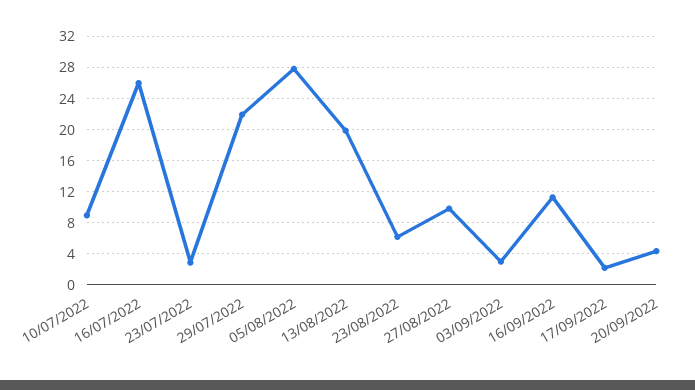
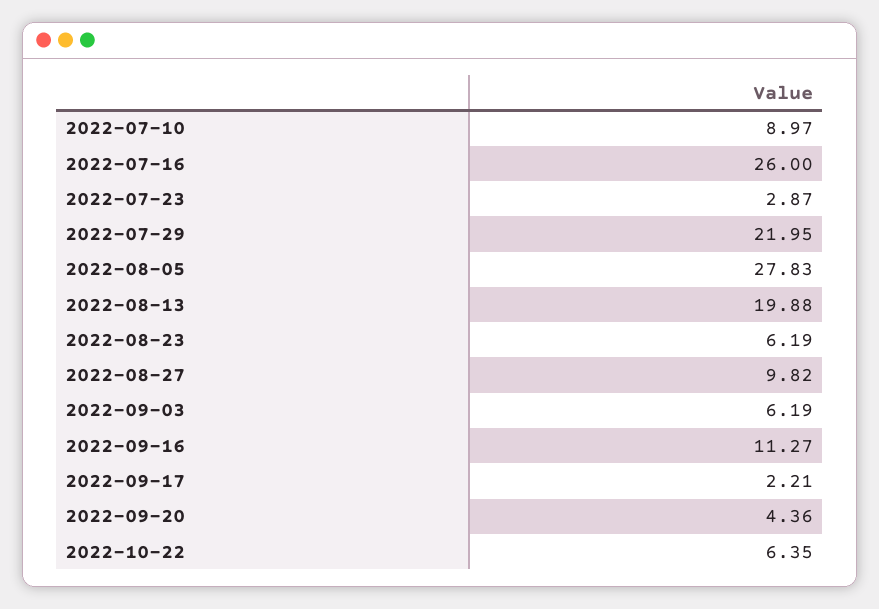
03/09/2022: 3 -> 6.19
2022-10-22: none -> 6.35

